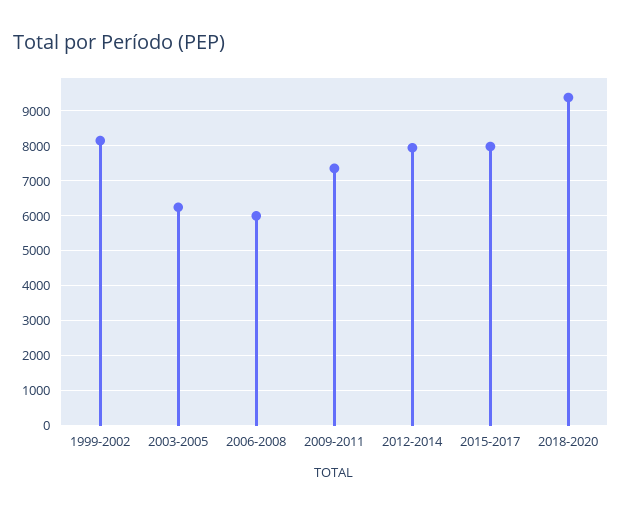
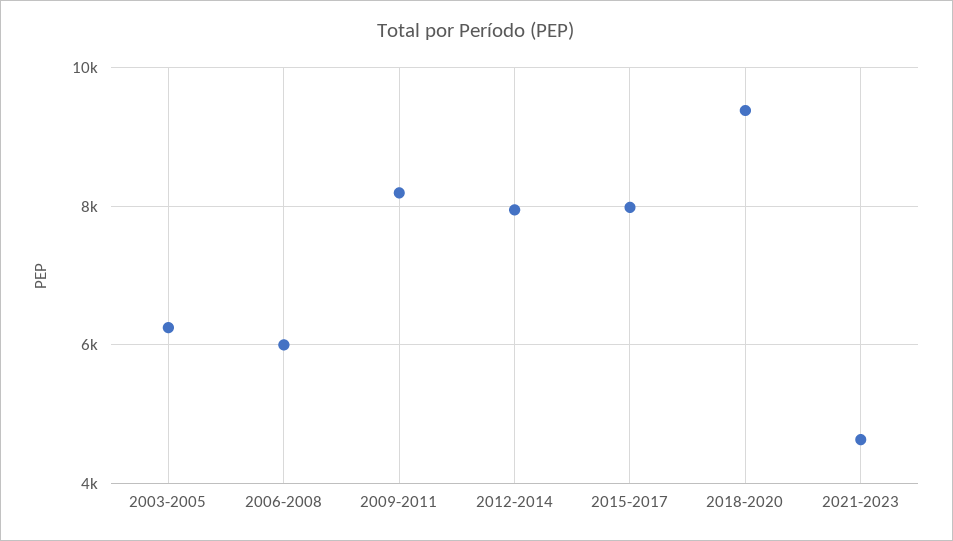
1999-2002: 8200 -> none
2009-2011: 7400 -> 8200
2021-2023: none -> 4600

